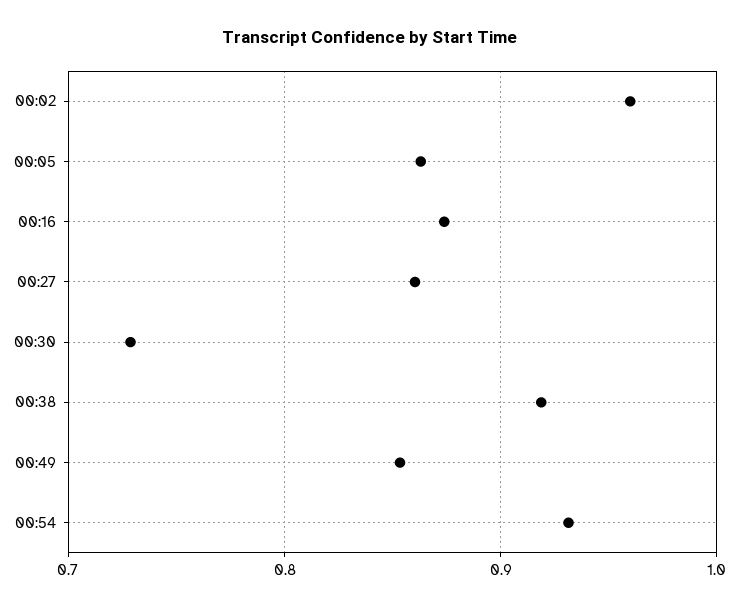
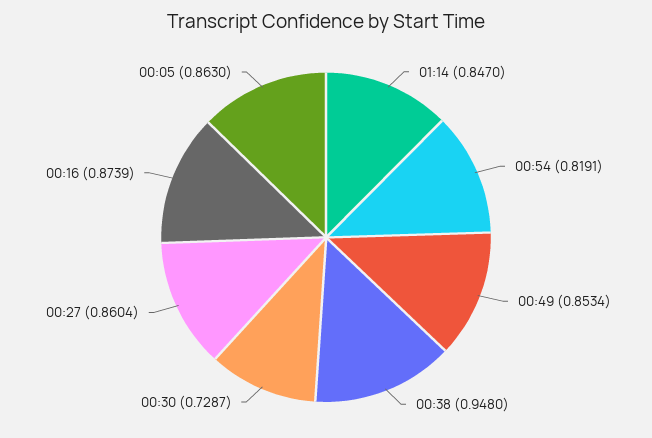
00:02: 0.96 -> none
00:38: 0.92 -> 0.948
00:54: 0.93 -> 0.8191
01:14: none -> 0.847

